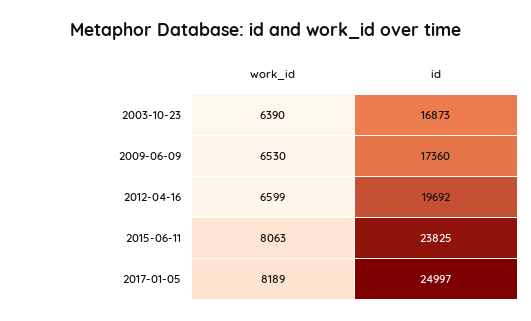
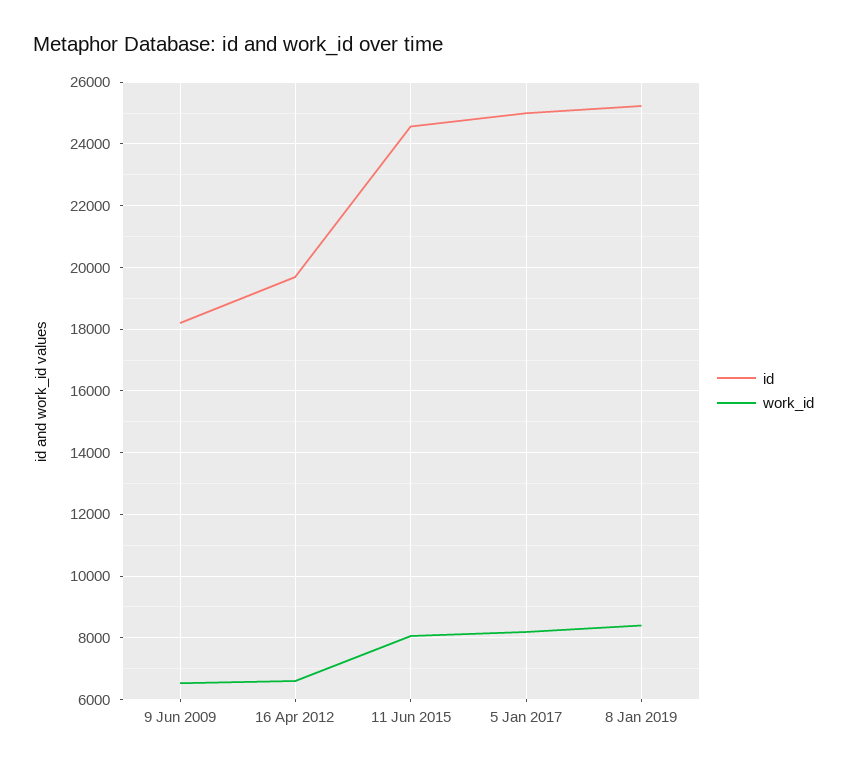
work_id, 2003-10-23: 6390 -> none
id, 2003-10-23: 16873 -> none
id, 2009-06-09: 17360 -> 18200
id, 2015-06-11: 23825 -> 24600
id, 8 Jan 2019: none -> 25200
work_id, 8 Jan 2019: none -> 8400

